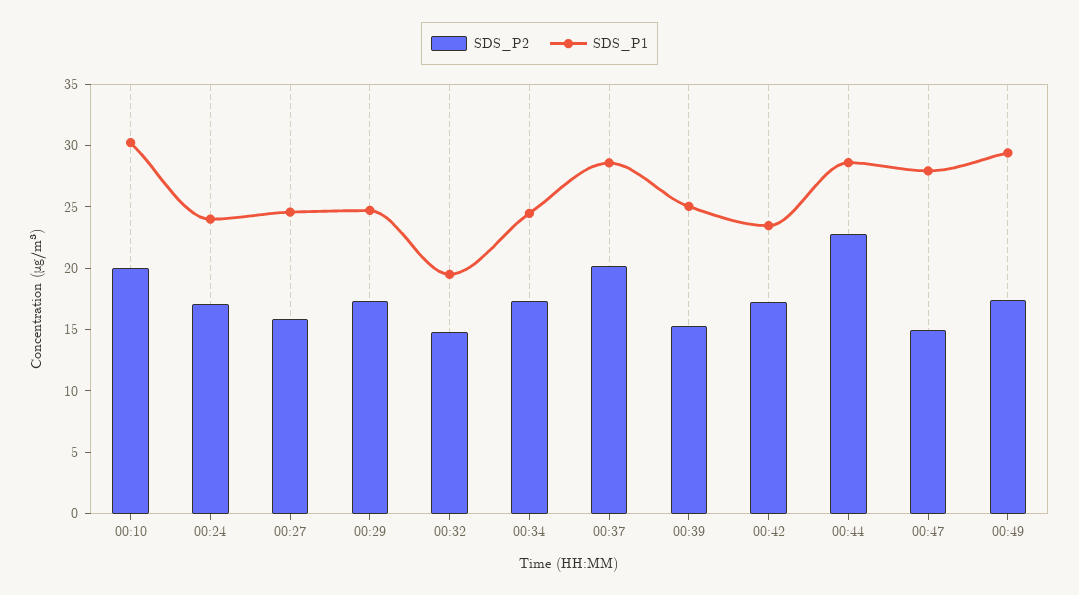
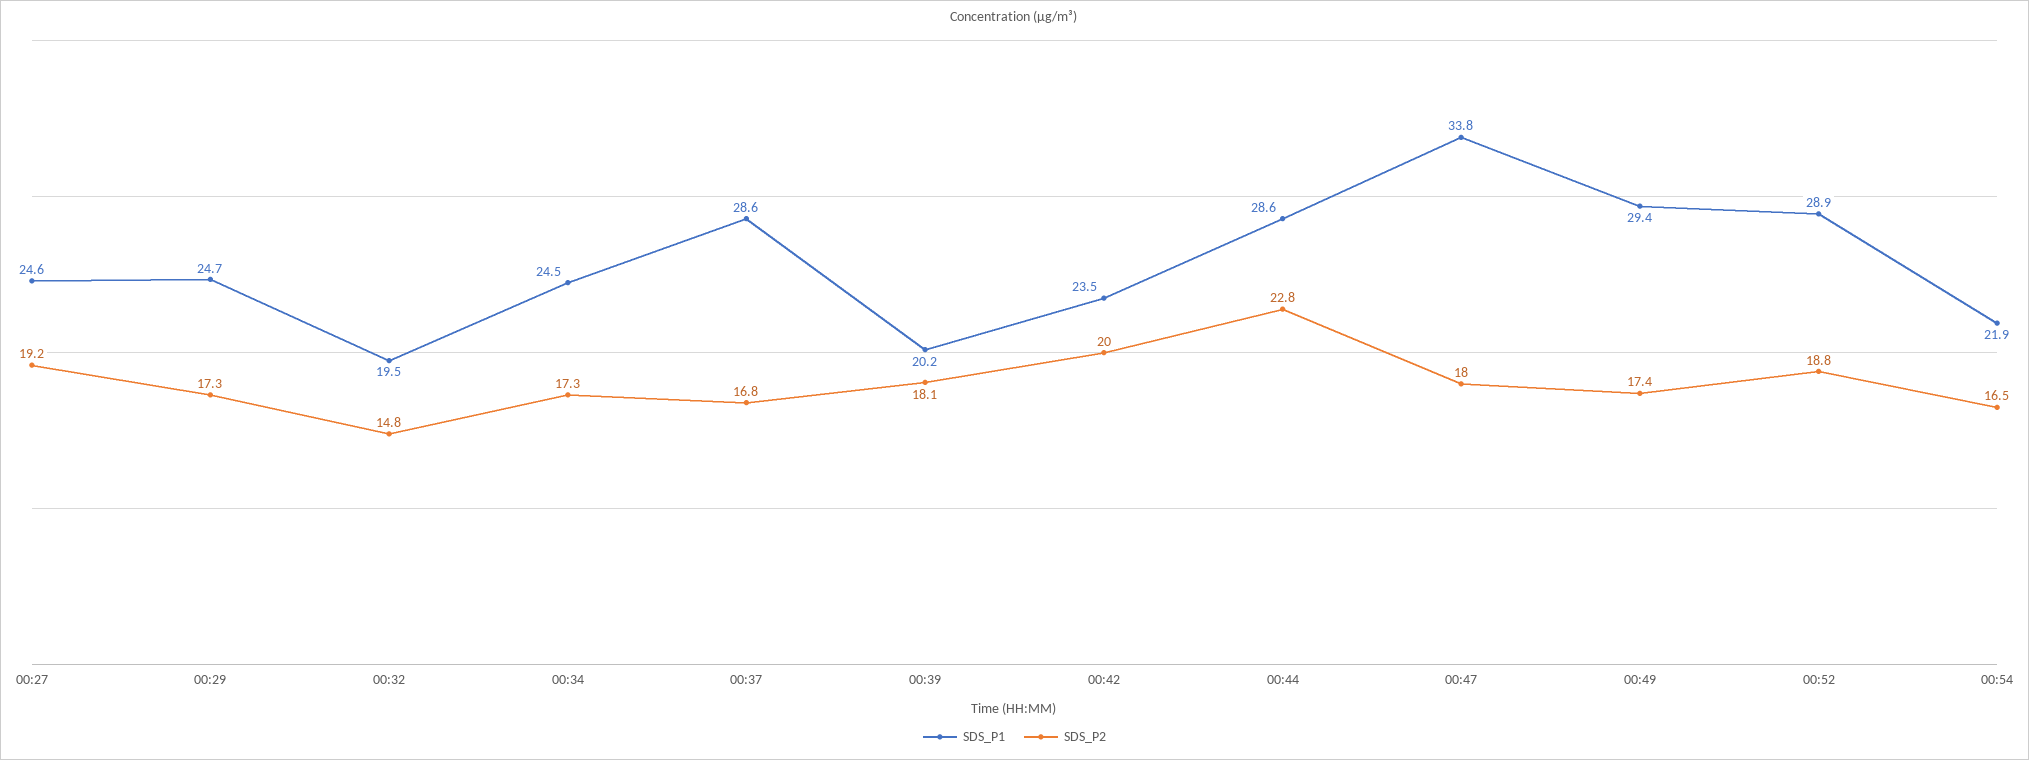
SDS_P2, 00:10: 20 -> none
SDS_P1, 00:10: 30 -> none
SDS_P2, 00:24: 17 -> none
SDS_P1, 00:24: 24 -> none
SDS_P2, 00:27: 16 -> 19.2
SDS_P2, 00:37: 20 -> 16.8
SDS_P2, 00:39: 15 -> 18.1
SDS_P1, 00:39: 25 -> 20.2
SDS_P2, 00:42: 17 -> 20
SDS_P2, 00:47: 15 -> 18
SDS_P1, 00:47: 28 -> 33.8
SDS_P1, 00:52: none -> 28.9
SDS_P2, 00:52: none -> 18.8
SDS_P1, 00:54: none -> 21.9
SDS_P2, 00:54: none -> 16.5

